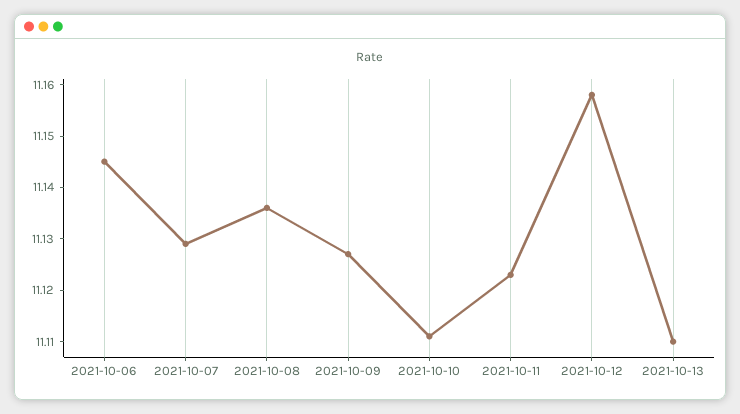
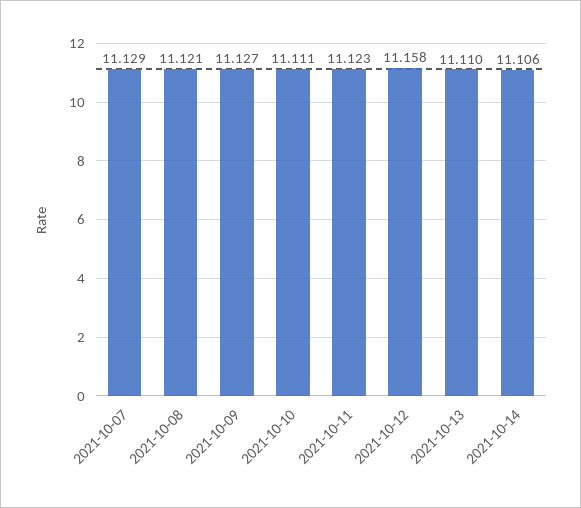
2021-10-06: 11.145 -> none
2021-10-08: 11.135 -> 11.121
2021-10-14: none -> 11.106

